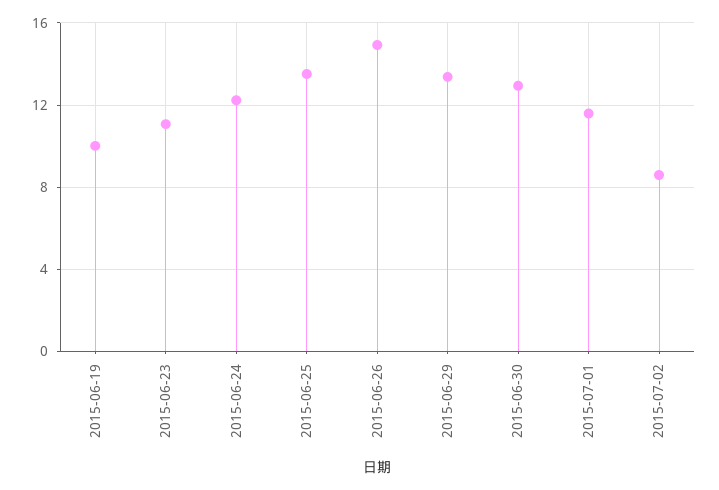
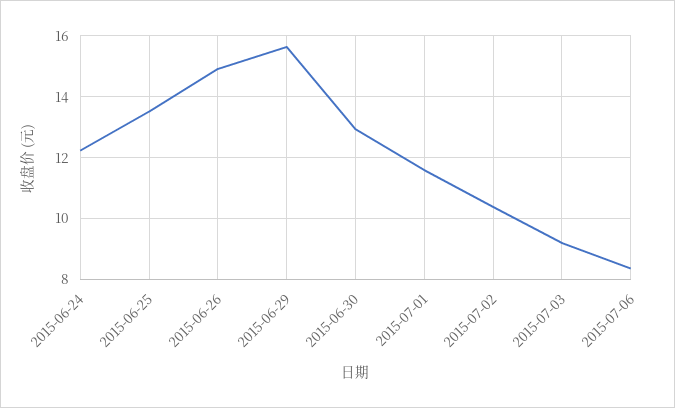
2015-06-19: 10 -> none
2015-06-23: 11 -> none
2015-06-29: 13.5 -> 15.6
2015-07-02: 8.5 -> 10.4
2015-07-03: none -> 9.2
2015-07-06: none -> 8.4

